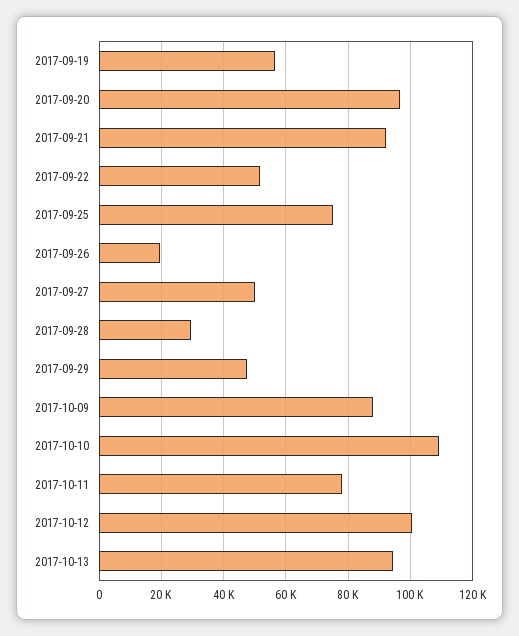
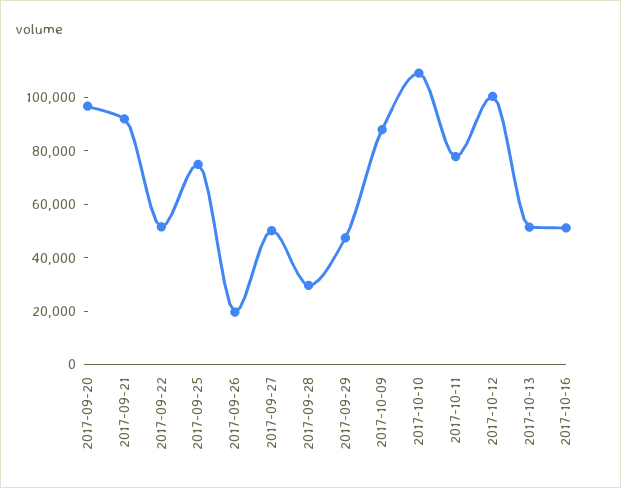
2017-09-19: 56000 -> none
2017-10-13: 94000 -> 50000
2017-10-16: none -> 50000

